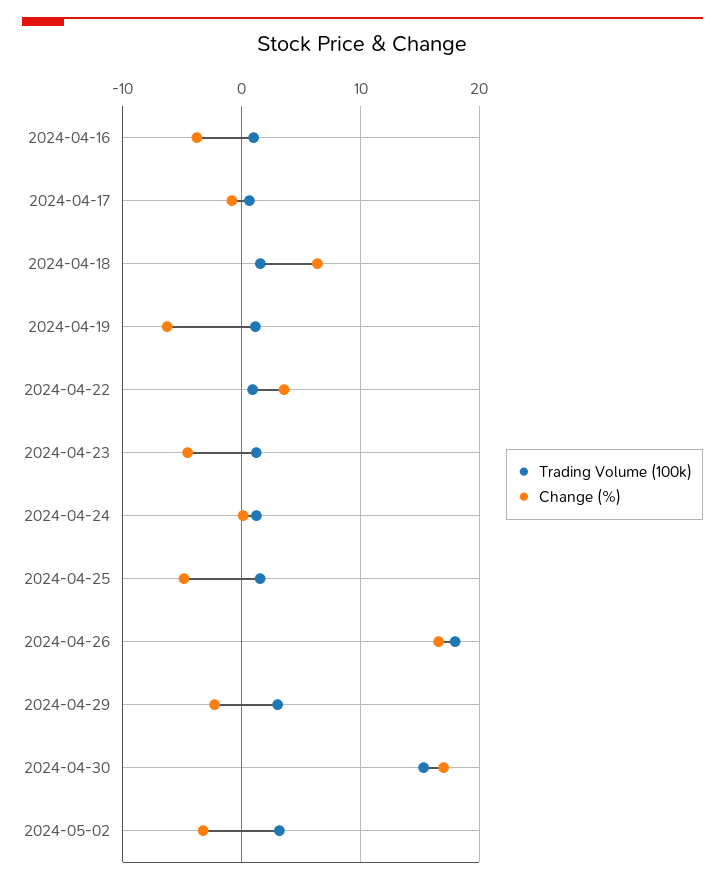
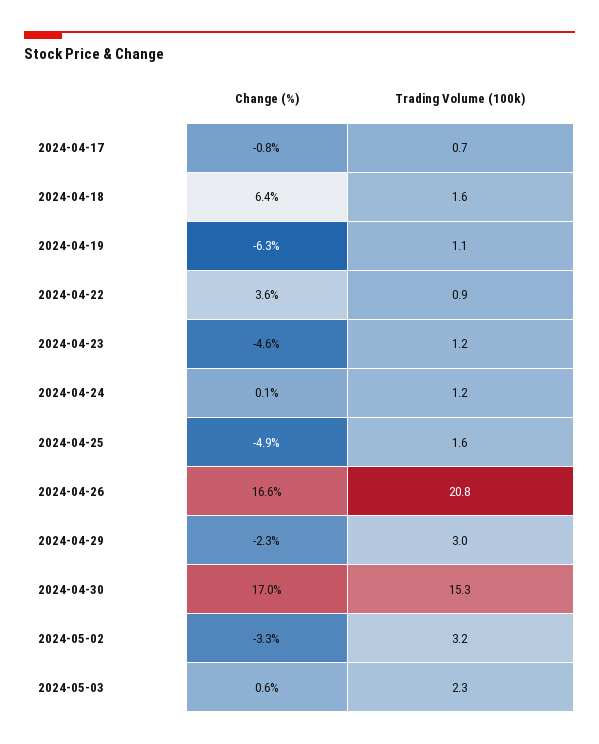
Trading Volume (100k), 2024-04-16: 1 -> none
Change (%), 2024-04-16: -4 -> none
Trading Volume (100k), 2024-04-26: 18 -> 20.8
Change (%), 2024-05-03: none -> 0.6
Trading Volume (100k), 2024-05-03: none -> 2.3

